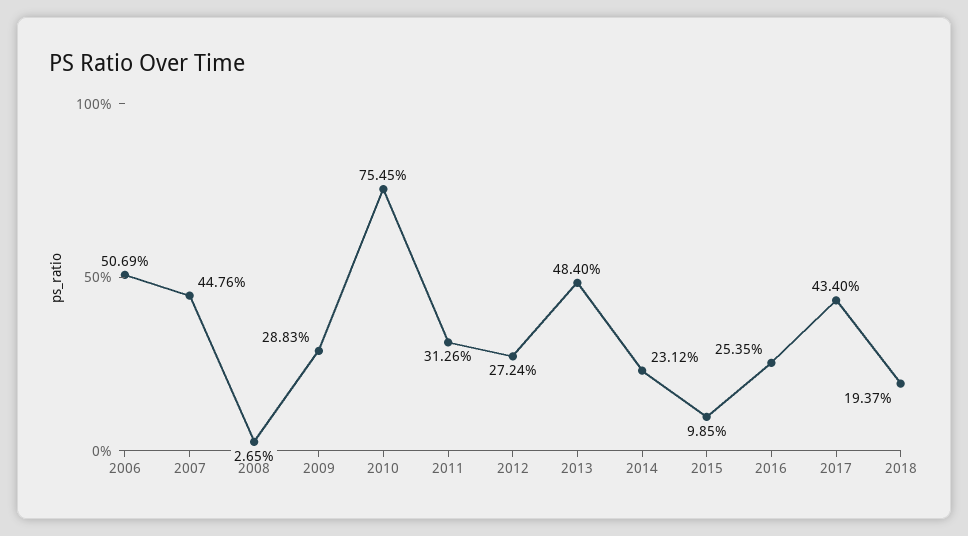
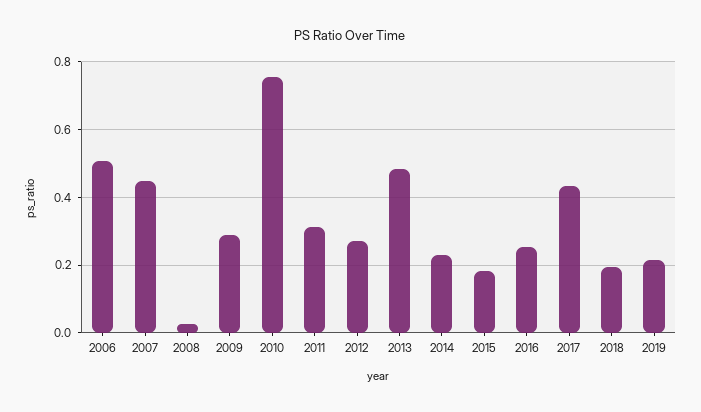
2015: 0.0985 -> 0.18
2019: none -> 0.22

